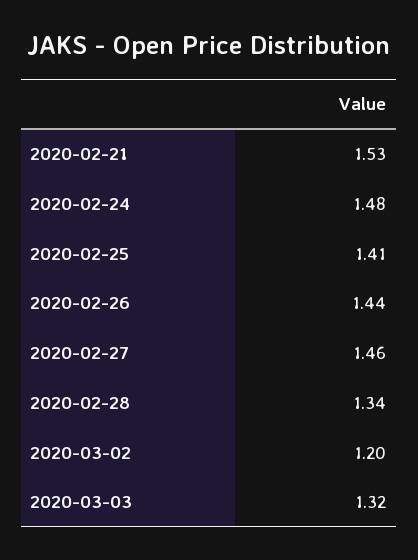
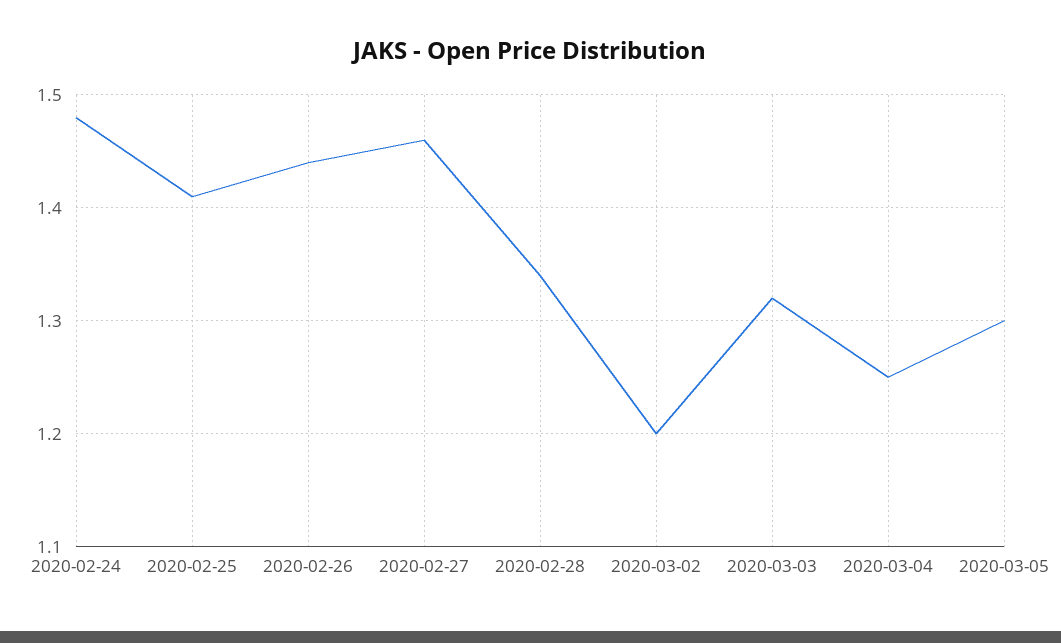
2020-02-21: 1.53 -> none
2020-03-04: none -> 1.25
2020-03-05: none -> 1.3

